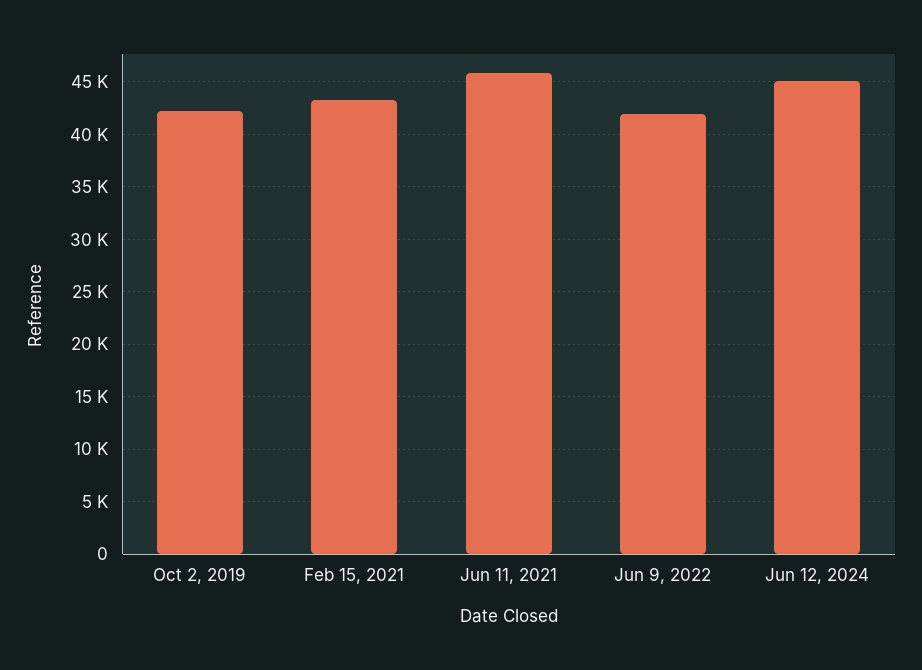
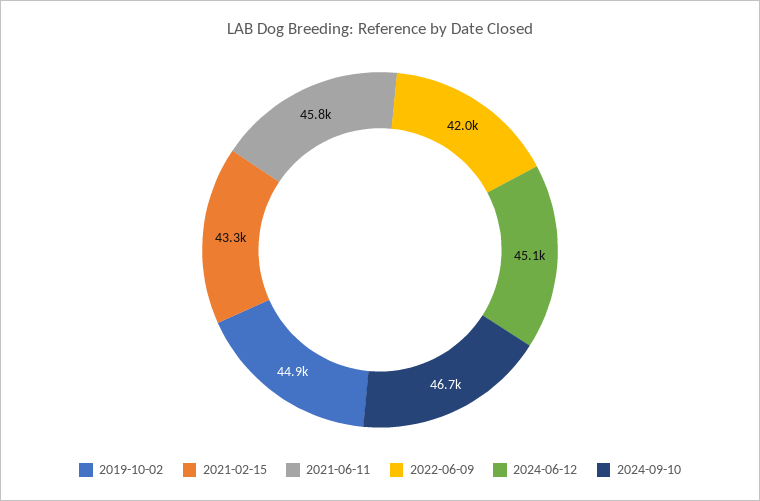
Oct 2, 2019: 42000 -> 44900
2024-09-10: none -> 46700

